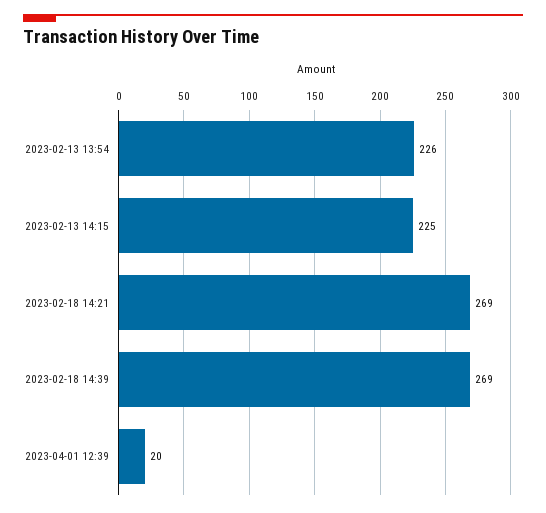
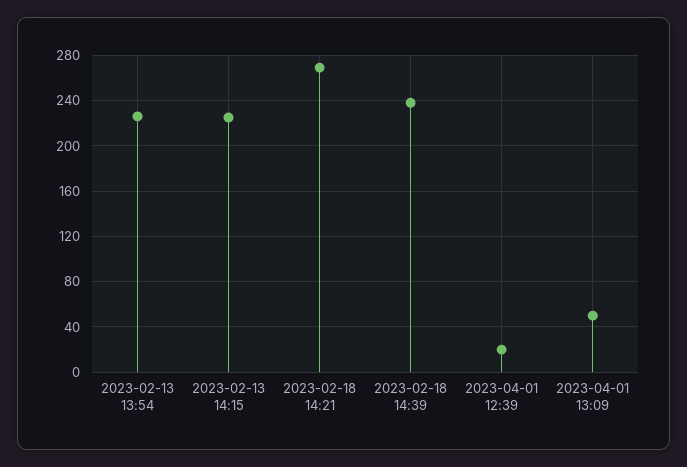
2023-02-18 14:39: 269 -> 240
2023-04-01 13:09: none -> 50

